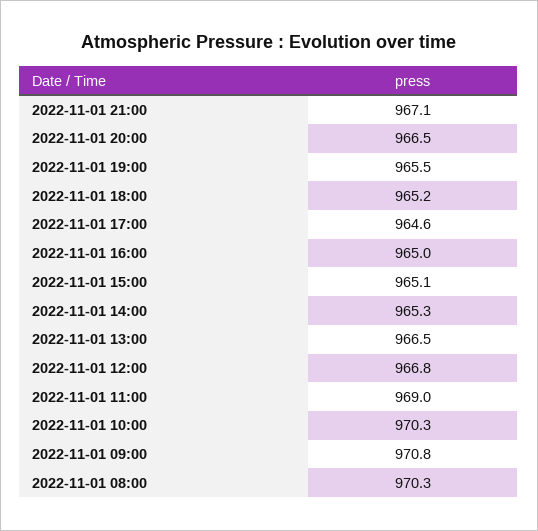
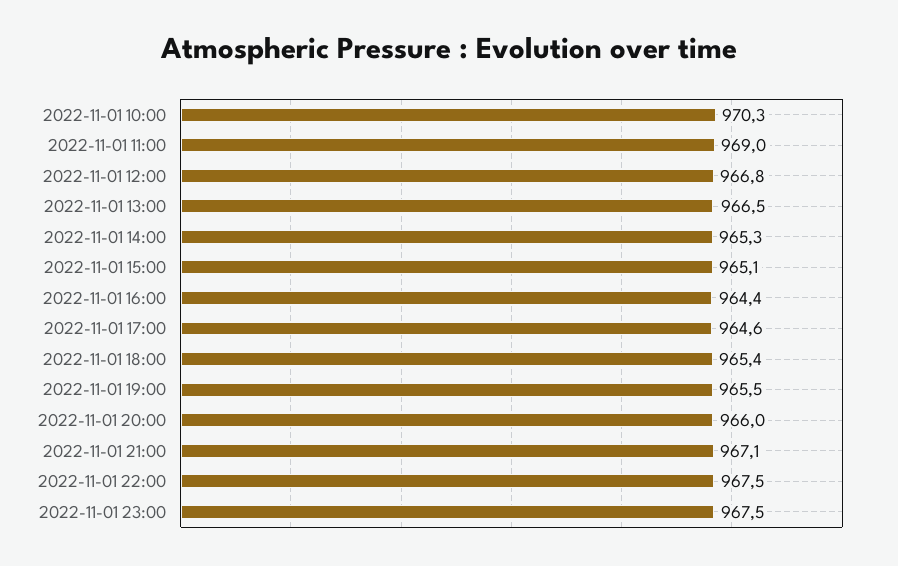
2022-11-01 20:00: 966.5 -> 966
2022-11-01 18:00: 965.2 -> 965.4
2022-11-01 16:00: 965 -> 964.4
2022-11-01 09:00: 970.8 -> none
2022-11-01 08:00: 970.3 -> none
2022-11-01 22:00: none -> 967.5
2022-11-01 23:00: none -> 967.5

